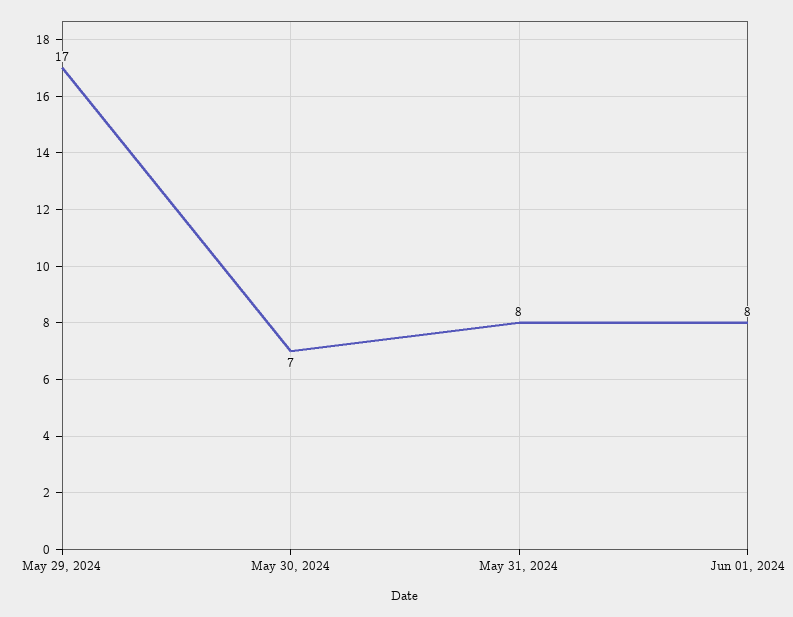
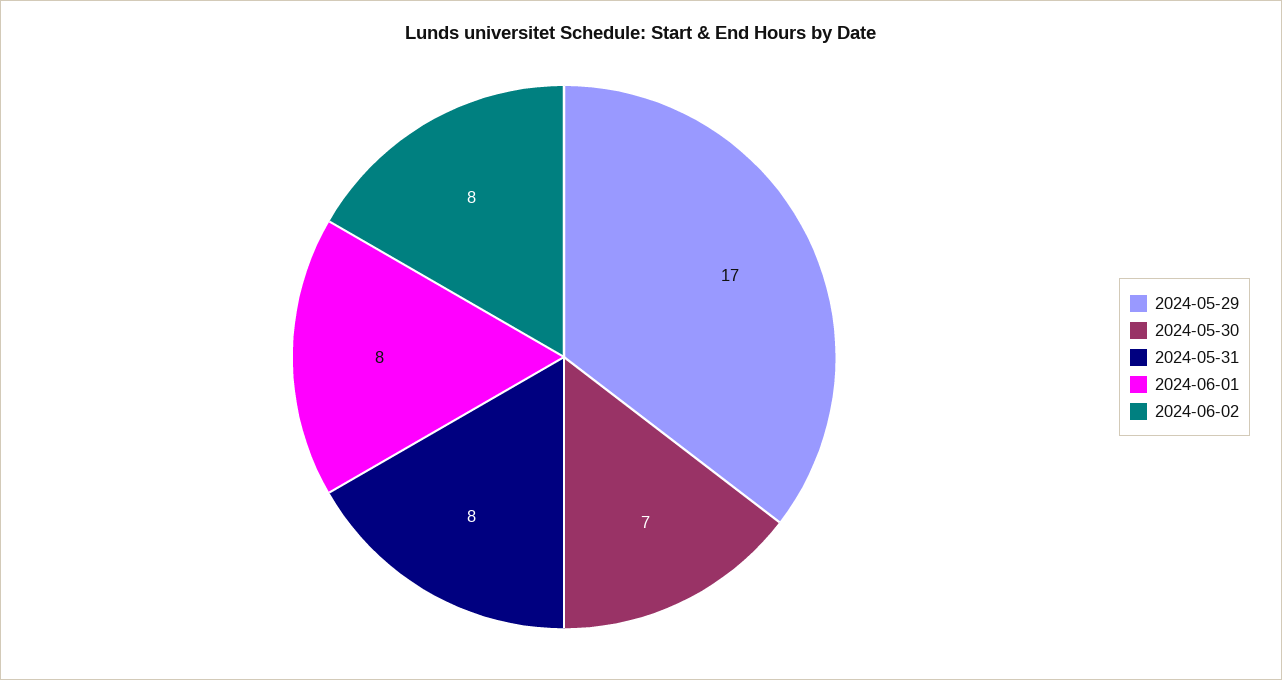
2024-06-02: none -> 8

